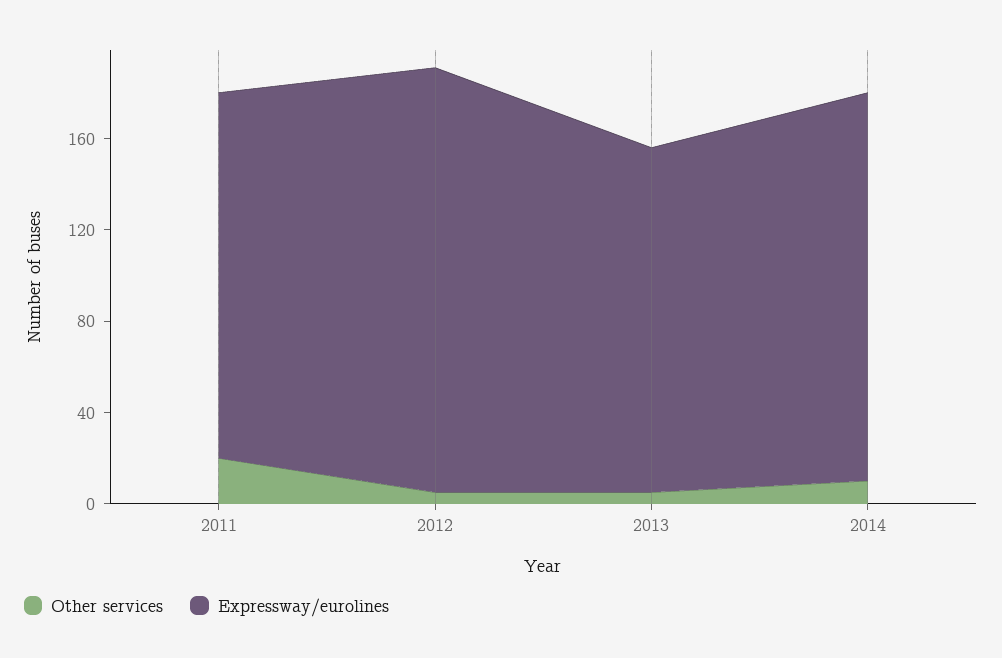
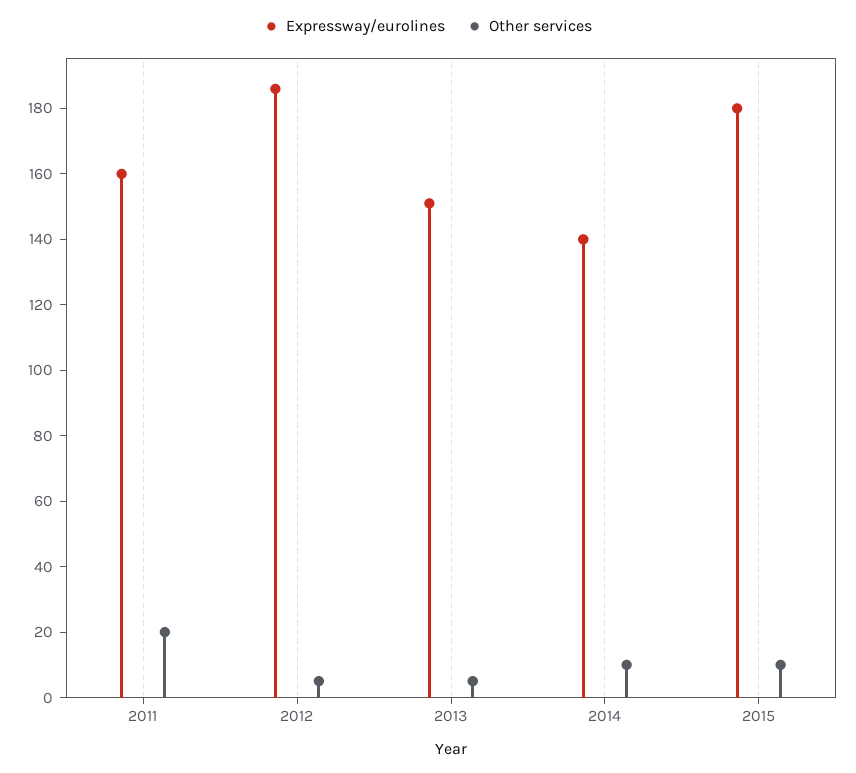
Expressway/eurolines, 2014: 170 -> 140
Expressway/eurolines, 2015: none -> 180
Other services, 2015: none -> 10

